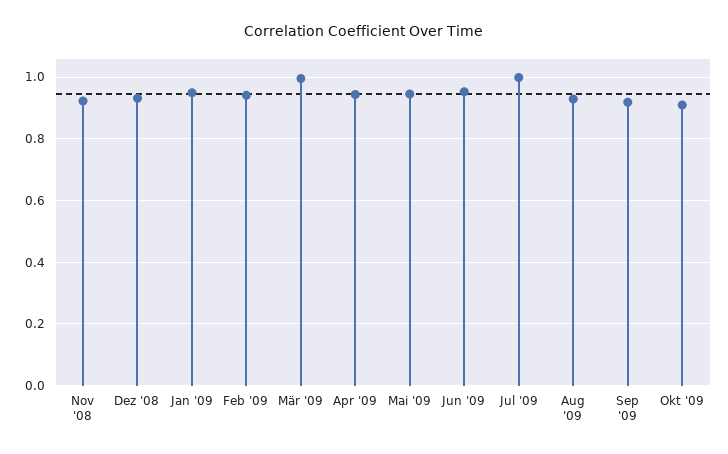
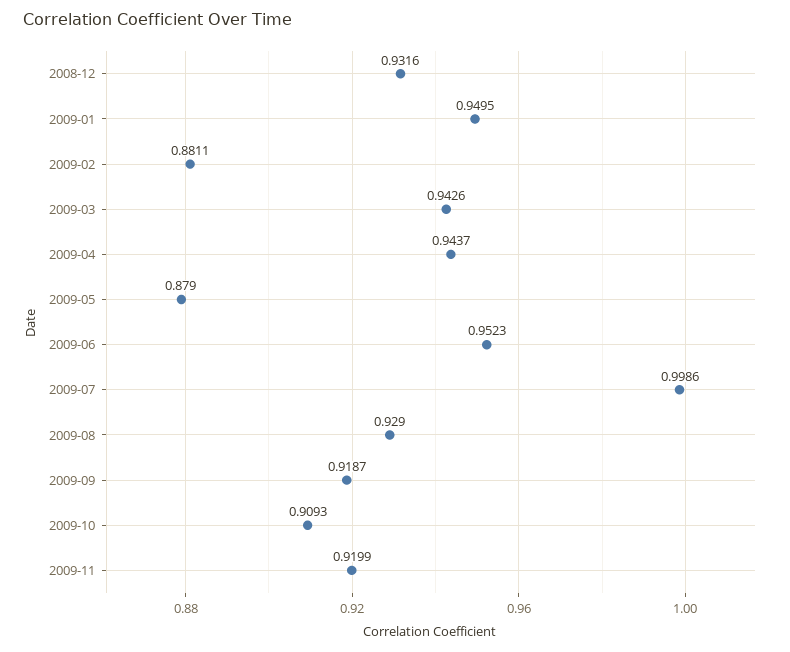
Nov '08: 0.92 -> none
Feb '09: 0.94 -> 0.8811
Mär '09: 1 -> 0.9426
Mai '09: 0.94 -> 0.879
2009-11: none -> 0.9199

